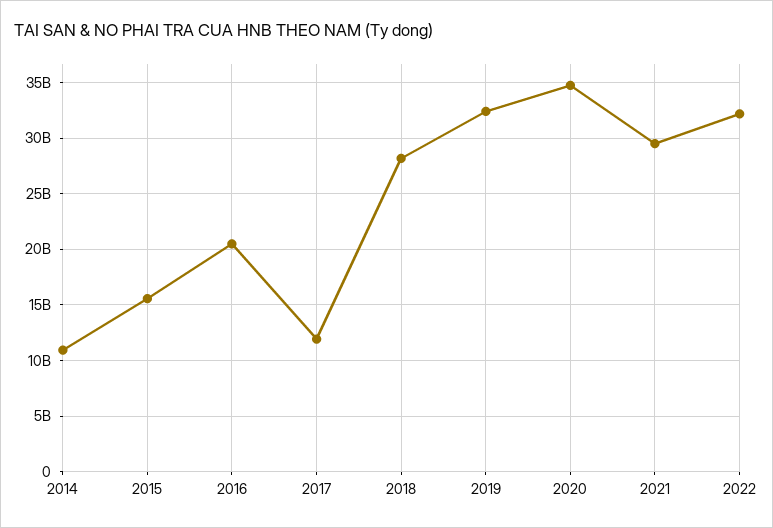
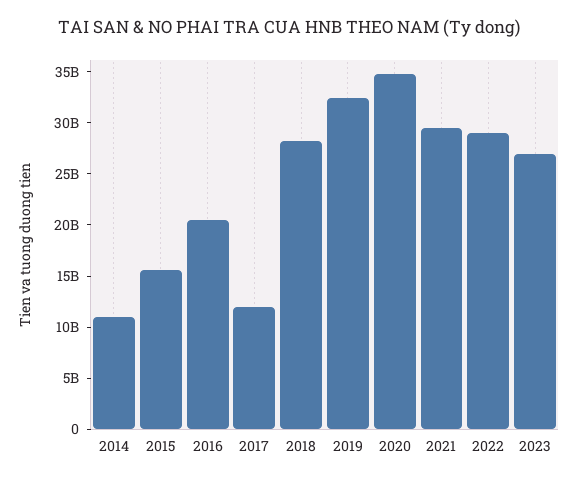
2022: 32000000000 -> 29000000000
2023: none -> 27000000000

